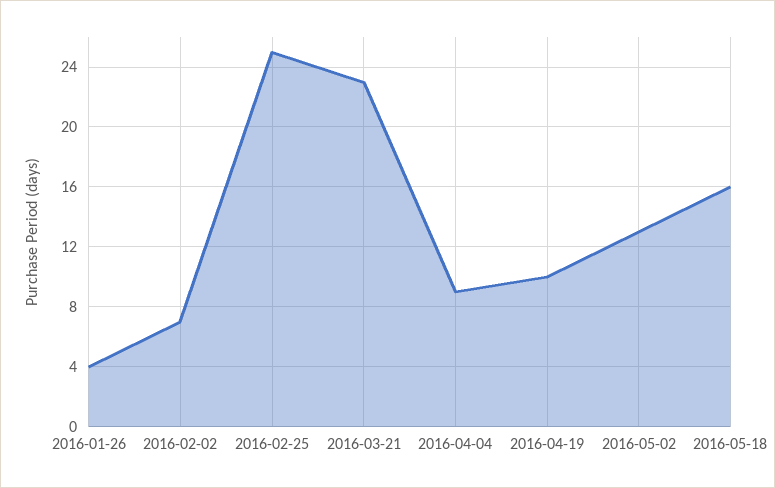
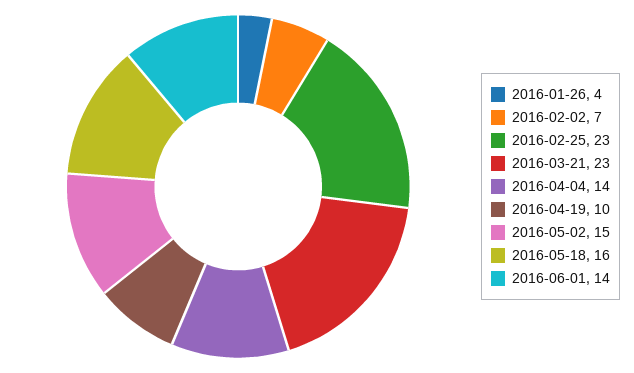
2016-02-25: 25 -> 23
2016-04-04: 9 -> 14
2016-05-02: 13 -> 15
2016-06-01: none -> 14

